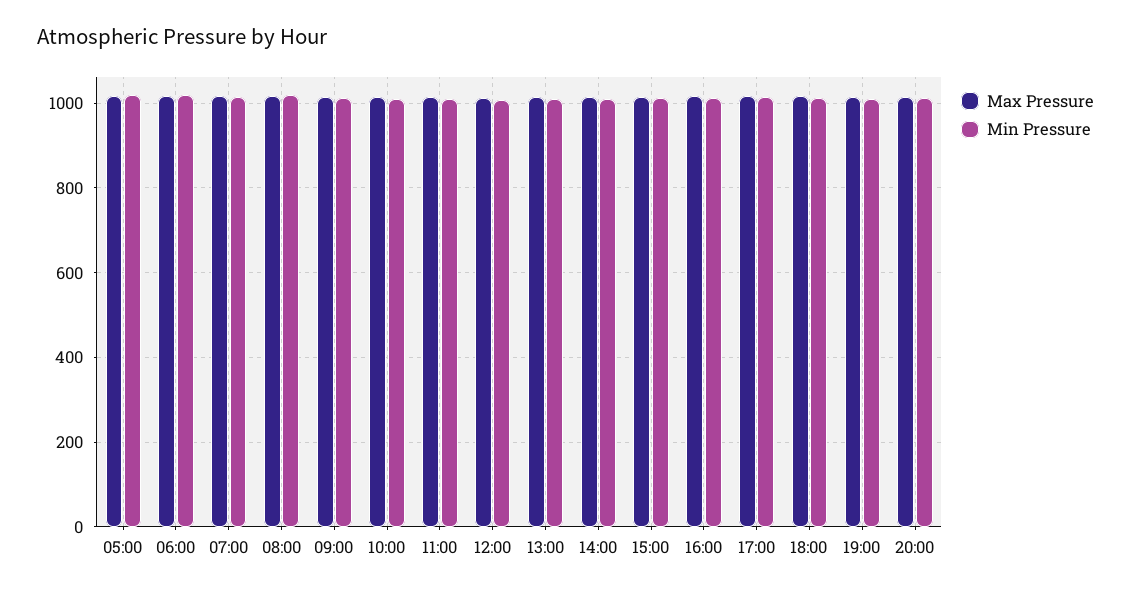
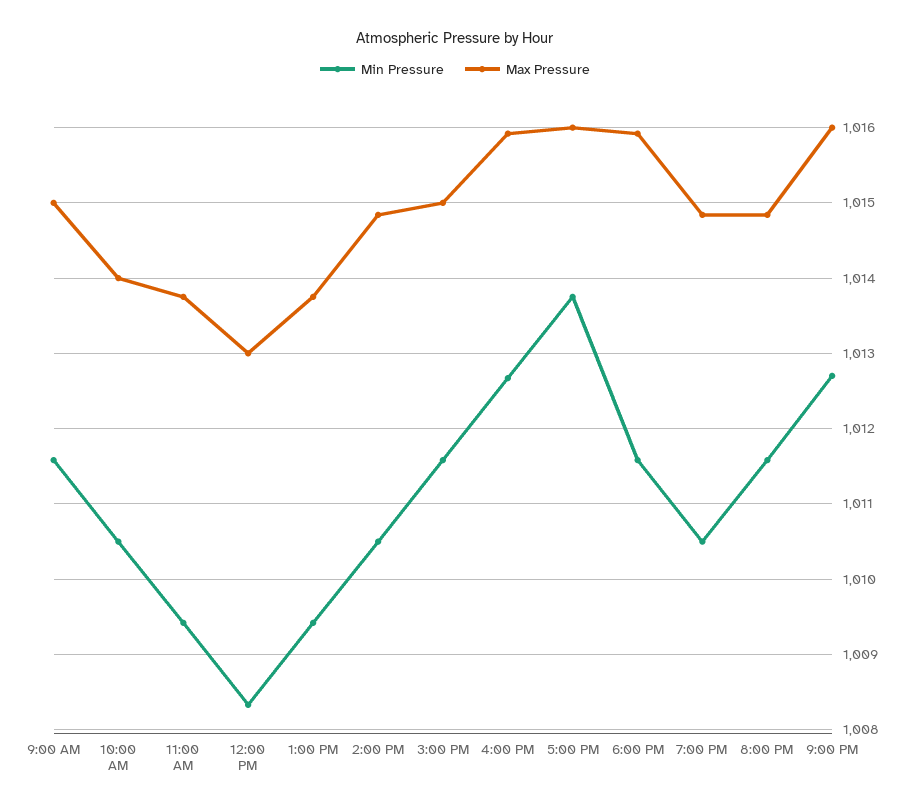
Max Pressure, 05:00: 1020 -> none
Min Pressure, 05:00: 1020 -> none
Max Pressure, 06:00: 1020 -> none
Min Pressure, 06:00: 1020 -> none
Max Pressure, 07:00: 1020 -> none
Min Pressure, 07:00: 1020 -> none
Max Pressure, 08:00: 1020 -> none
Min Pressure, 08:00: 1020 -> none
Min Pressure, 9:00 PM: none -> 1012.7
Max Pressure, 9:00 PM: none -> 1016

